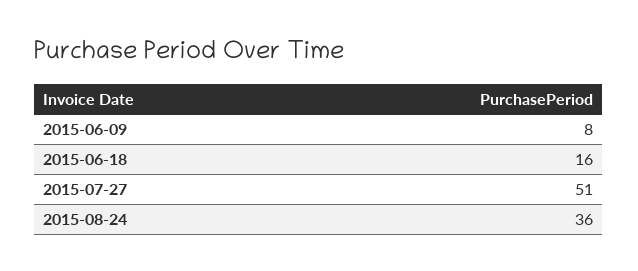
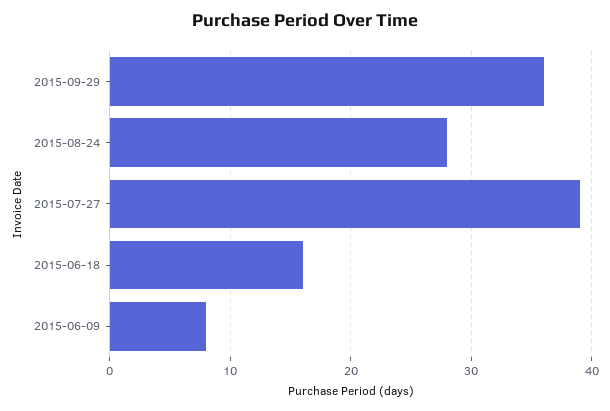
2015-07-27: 51 -> 39
2015-08-24: 36 -> 28
2015-09-29: none -> 36

